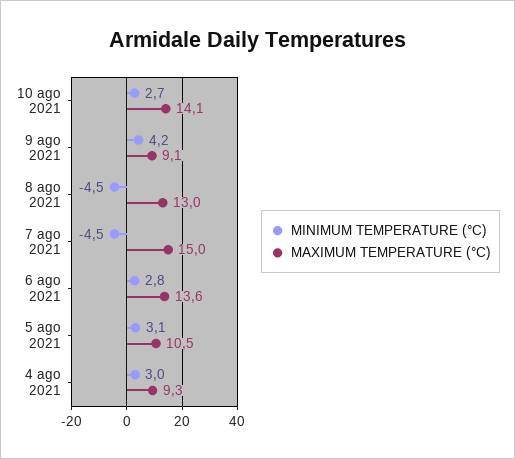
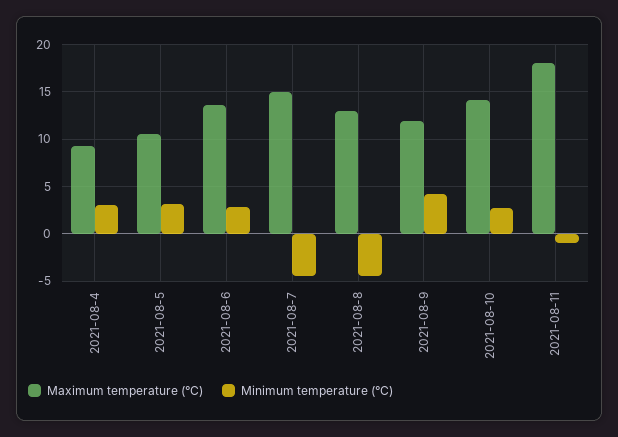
MAXIMUM TEMPERATURE (°C), 9 ago 2021: 9.1 -> 12
MAXIMUM TEMPERATURE (°C), 2021-08-11: none -> 18
MINIMUM TEMPERATURE (°C), 2021-08-11: none -> -1

